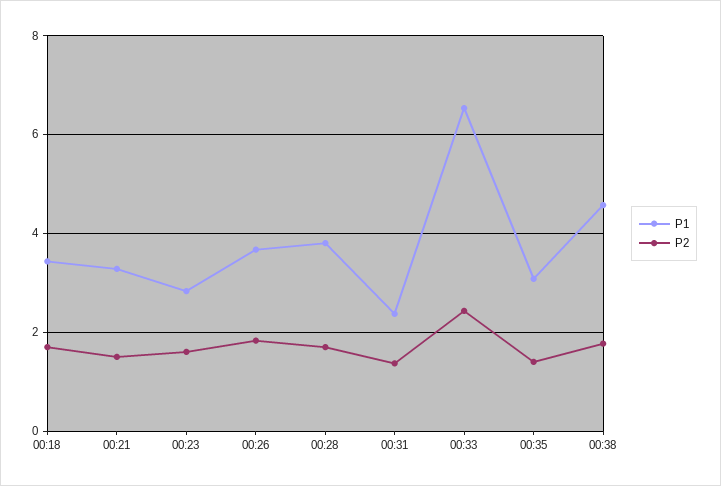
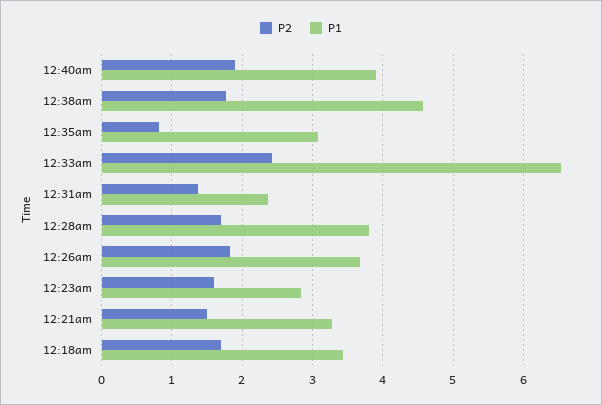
P2, 00:35: 1.4 -> 0.8
P2, 12:40am: none -> 1.9
P1, 12:40am: none -> 3.9

